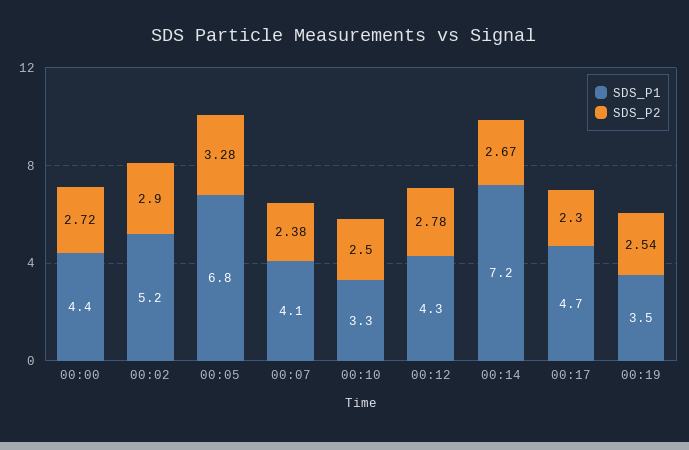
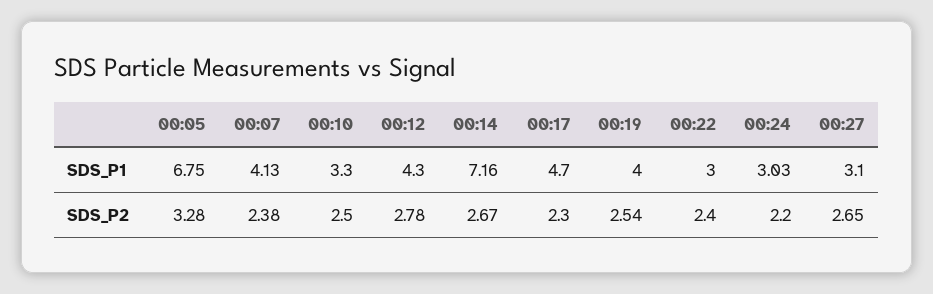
SDS_P1, 00:00: 4.4 -> none
SDS_P2, 00:00: 2.72 -> none
SDS_P1, 00:02: 5.2 -> none
SDS_P2, 00:02: 2.9 -> none
SDS_P1, 00:19: 3.5 -> 4
SDS_P1, 00:22: none -> 3
SDS_P1, 00:24: none -> 3.03
SDS_P1, 00:27: none -> 3.1
SDS_P2, 00:22: none -> 2.4
SDS_P2, 00:24: none -> 2.2
SDS_P2, 00:27: none -> 2.65

